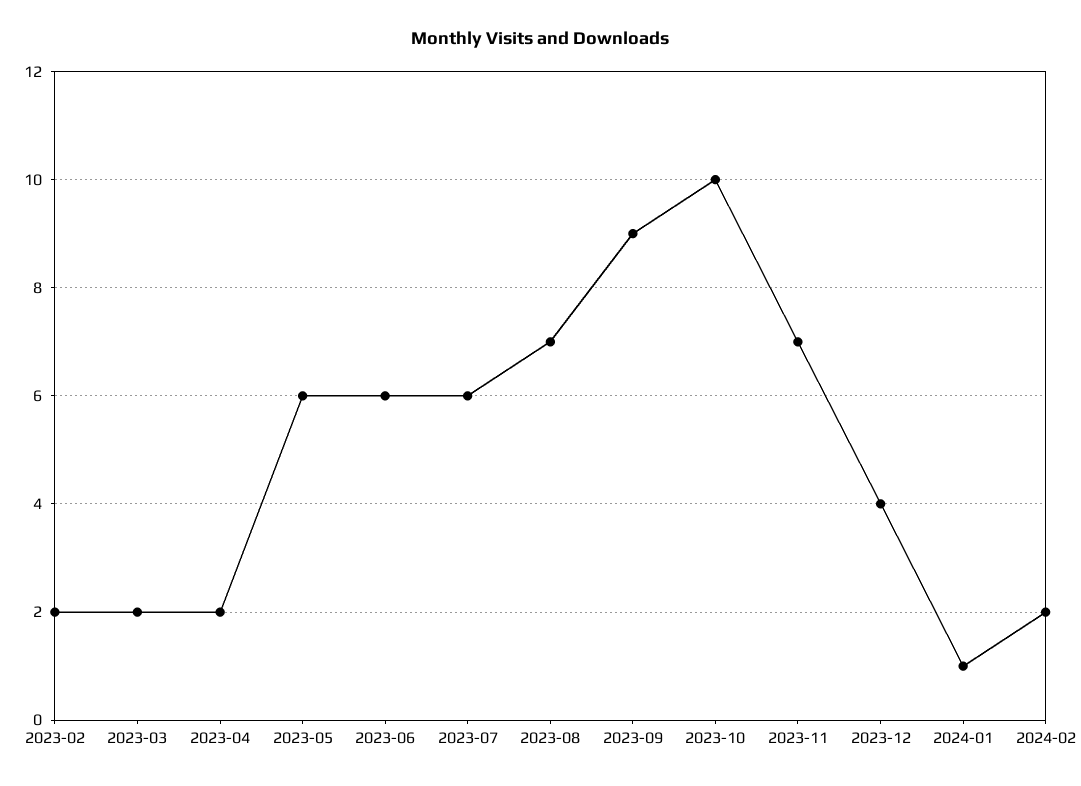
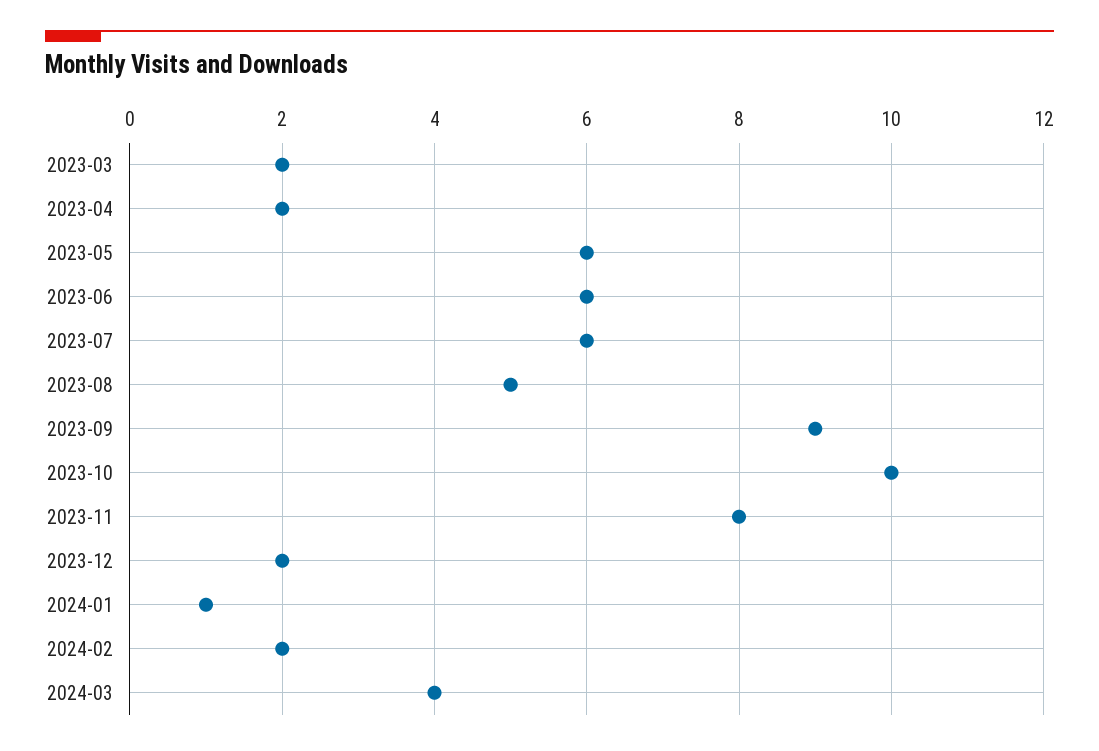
2023-02: 2 -> none
2023-08: 7 -> 5
2023-11: 7 -> 8
2023-12: 4 -> 2
2024-03: none -> 4

